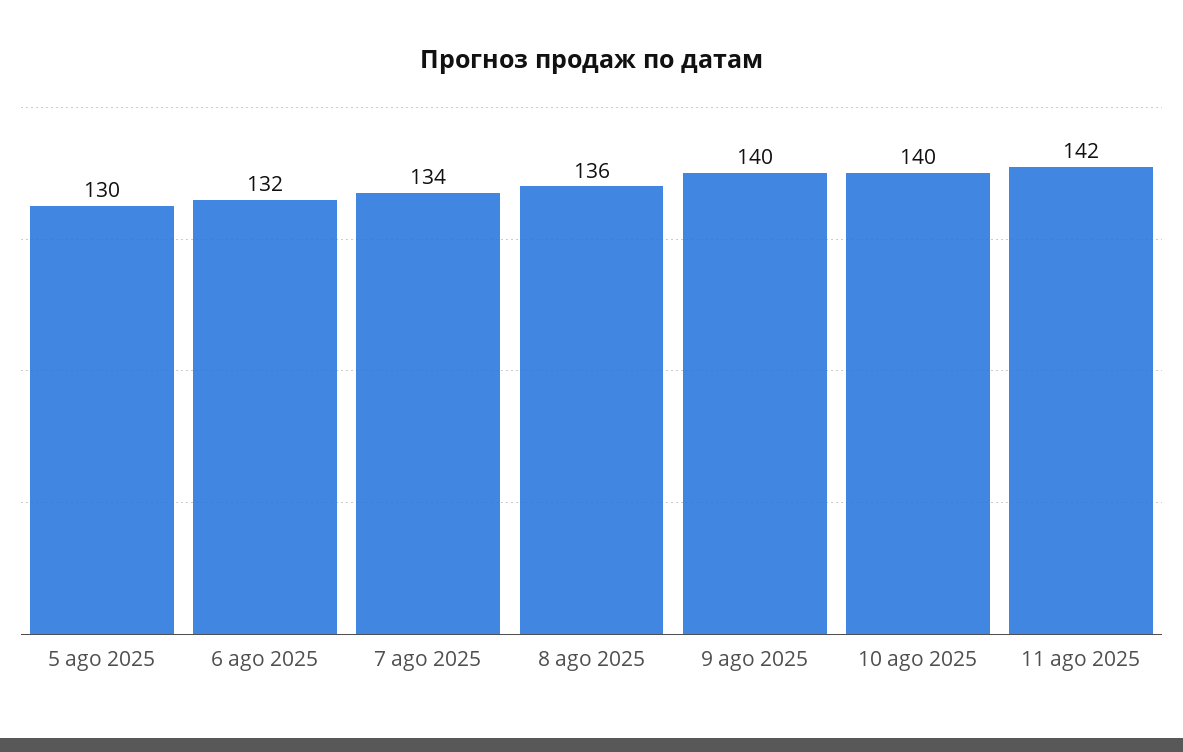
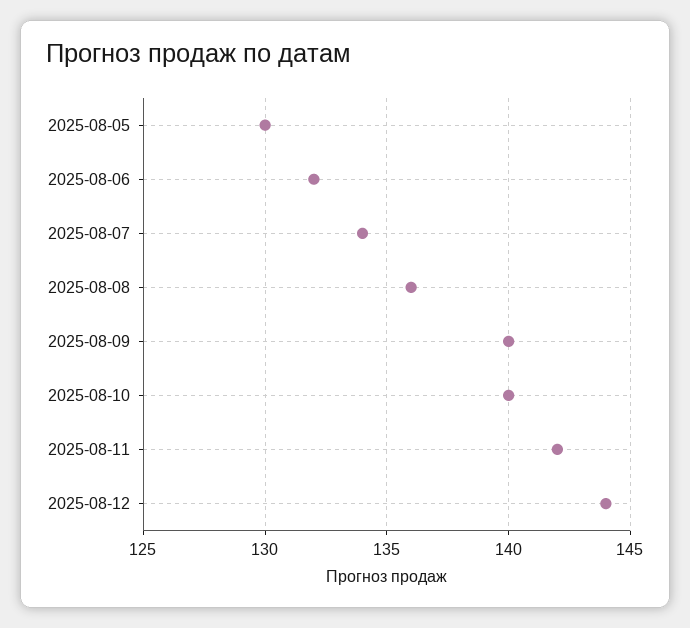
2025-08-12: none -> 144

